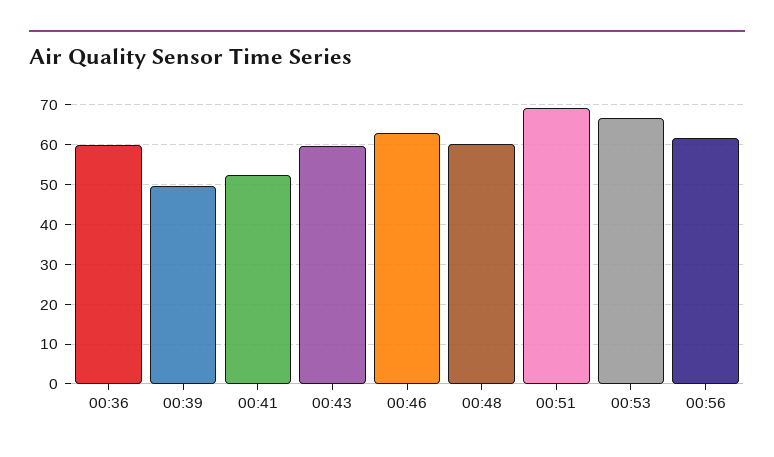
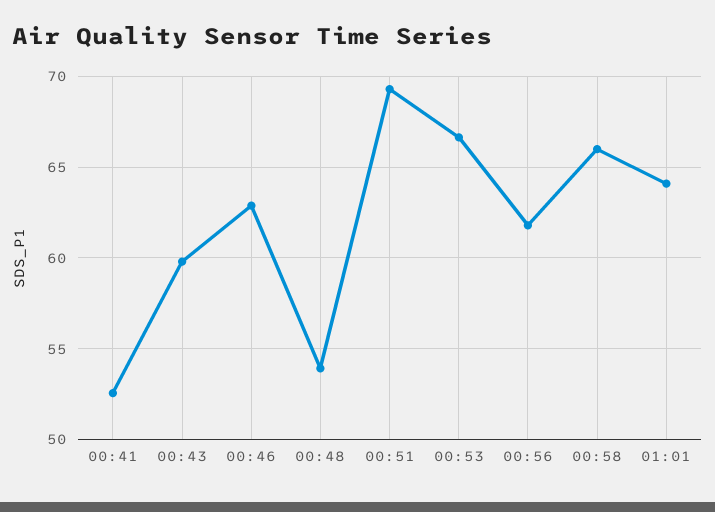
00:36: 60 -> none
00:39: 50 -> none
00:48: 60 -> 54
00:58: none -> 66
01:01: none -> 64

